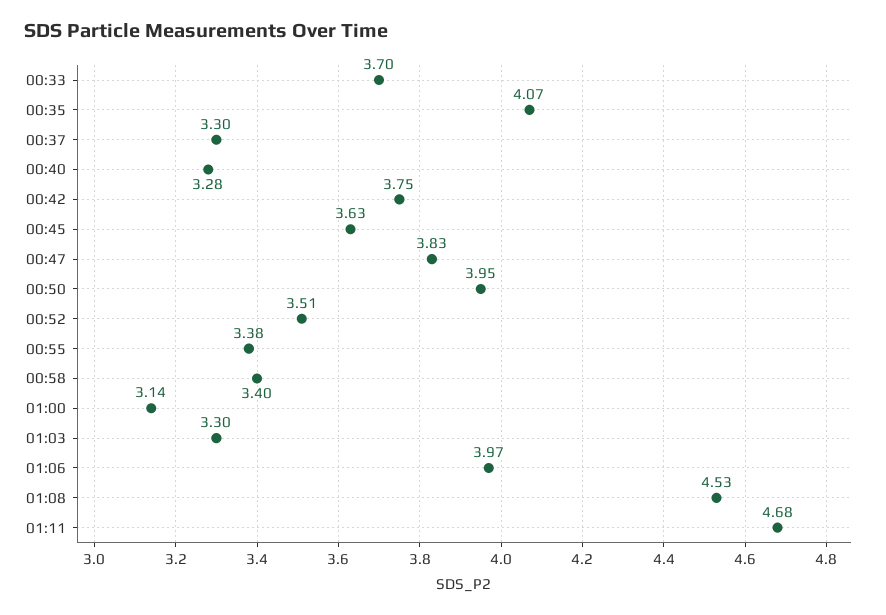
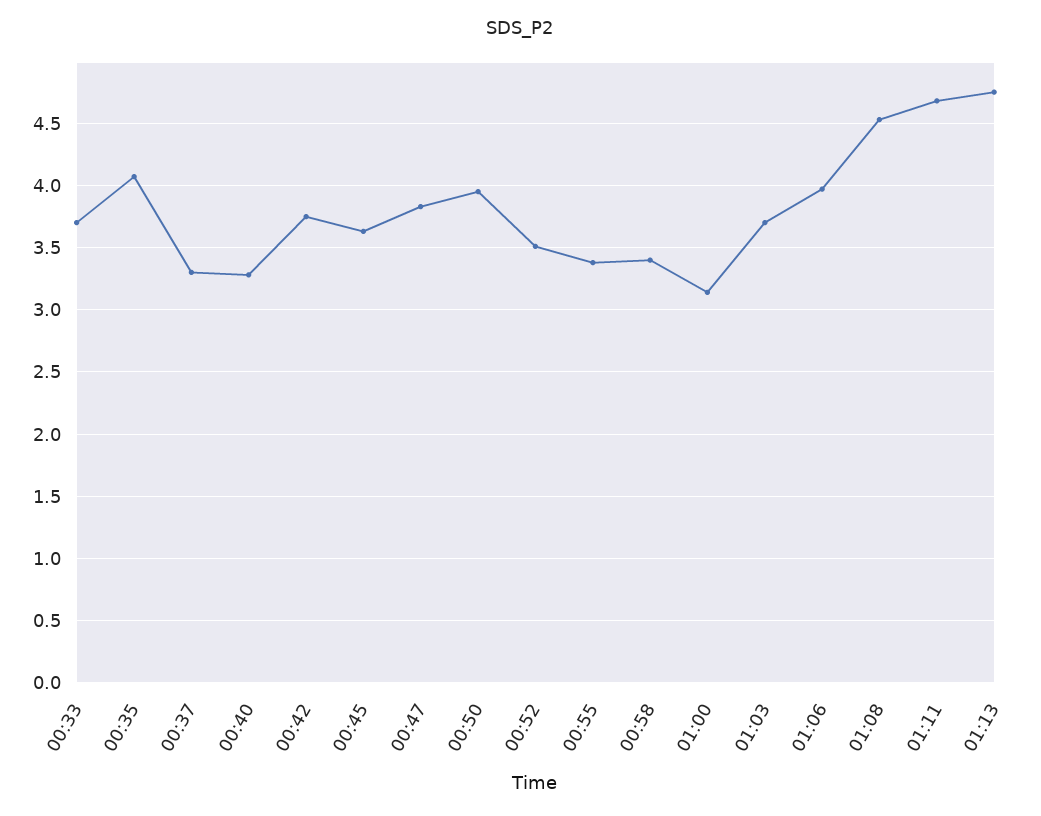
01:03: 3.3 -> 3.7
01:13: none -> 4.75

